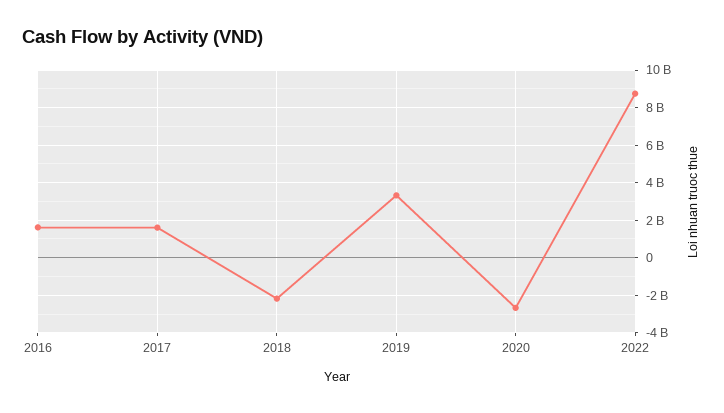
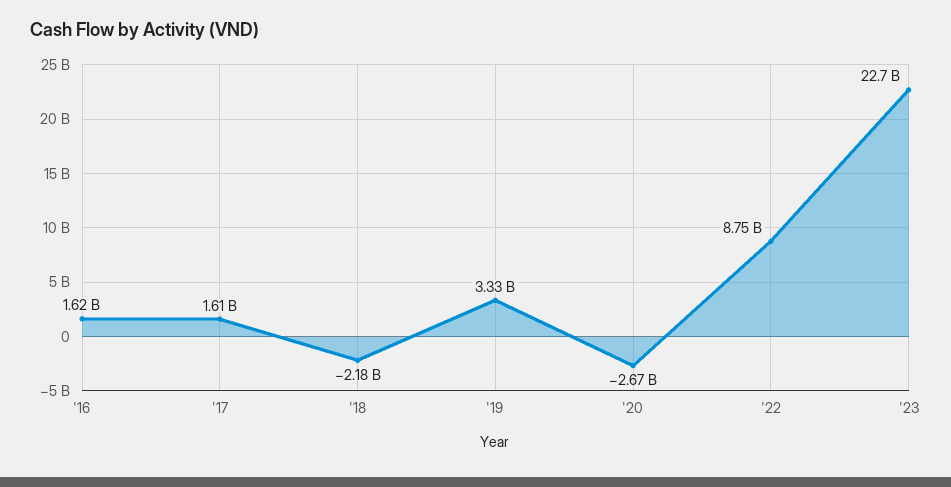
'23: none -> 22700000000

